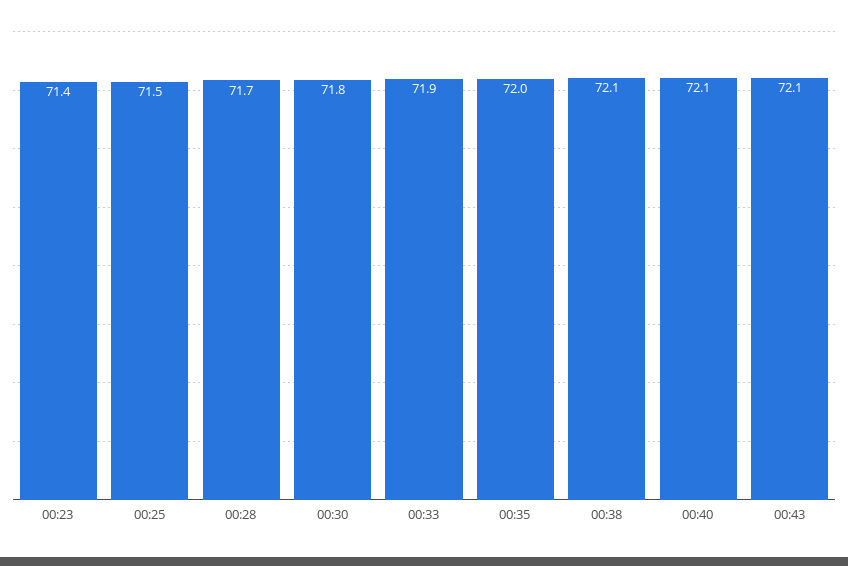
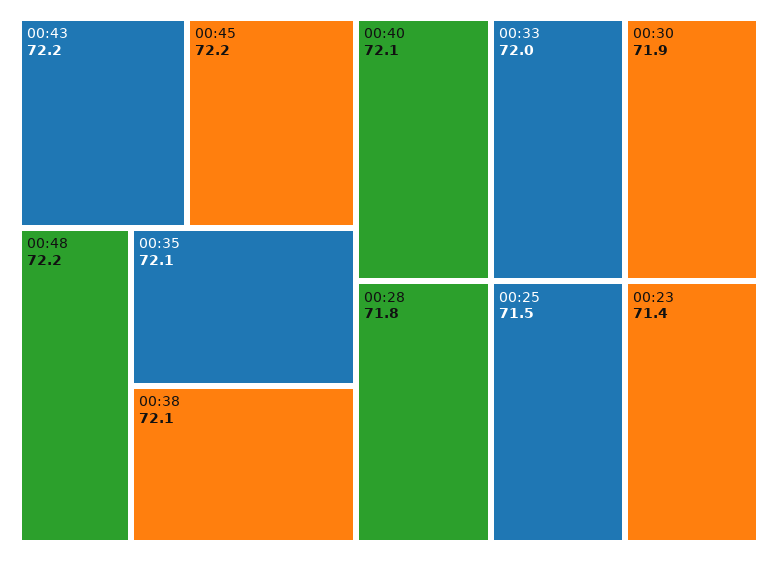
00:28: 71.7 -> 71.8
00:30: 71.8 -> 71.9
00:33: 71.9 -> 72
00:35: 72 -> 72.1
00:43: 72.1 -> 72.2
00:45: none -> 72.2
00:48: none -> 72.2

